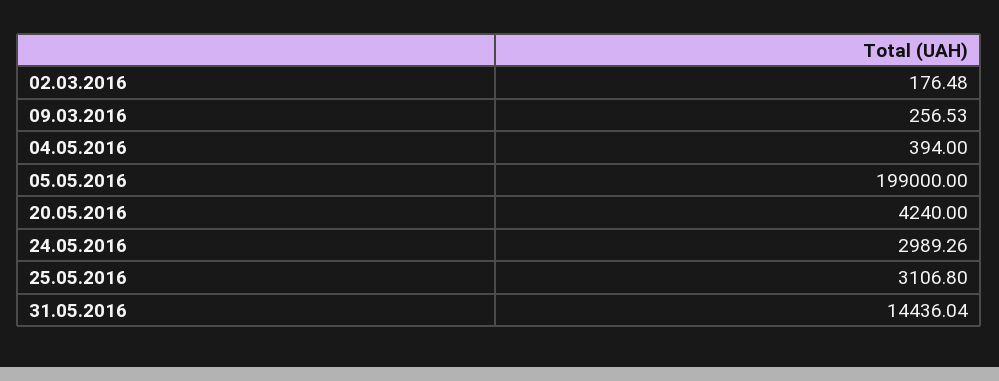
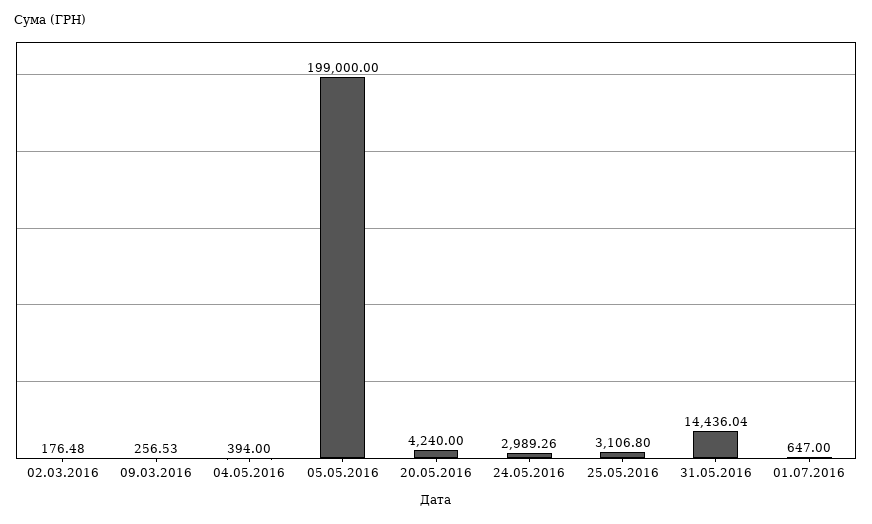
01.07.2016: none -> 647

